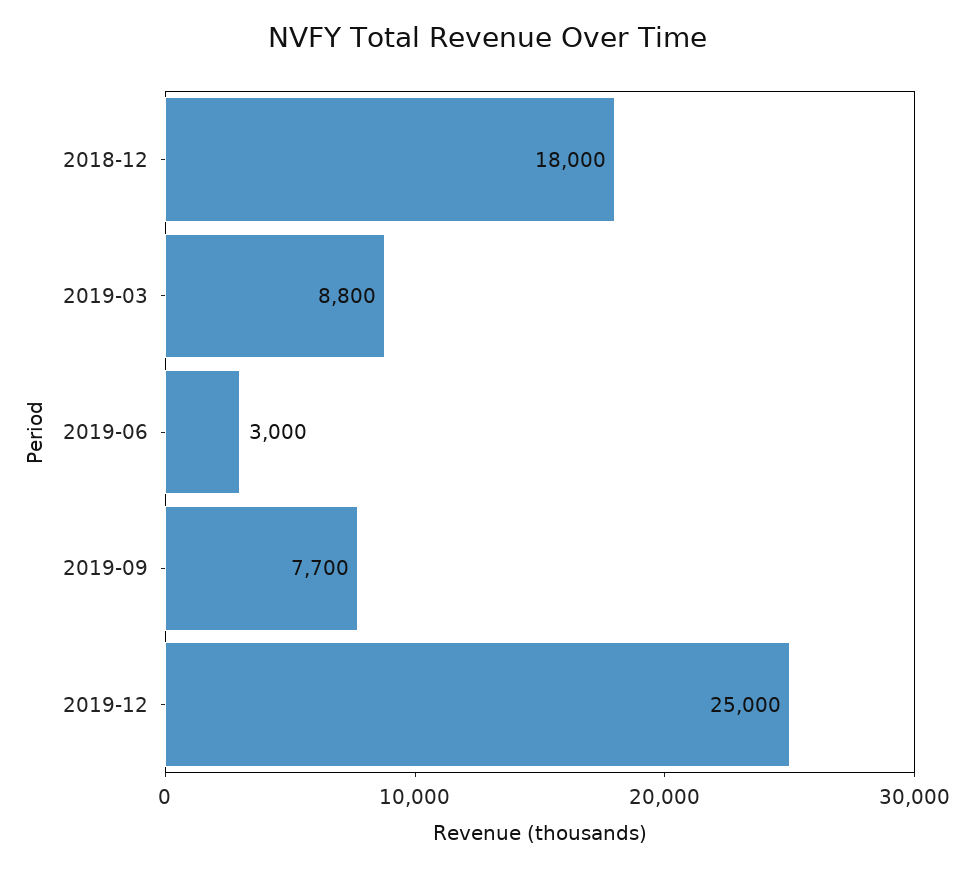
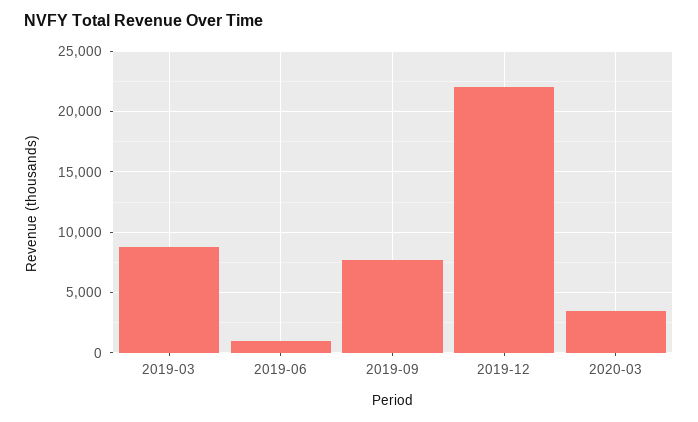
2018-12: 18000 -> none
2019-06: 3000 -> 1000
2019-12: 25000 -> 22000
2020-03: none -> 3500

